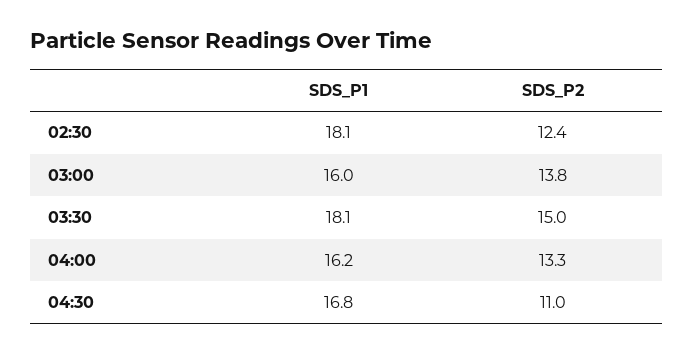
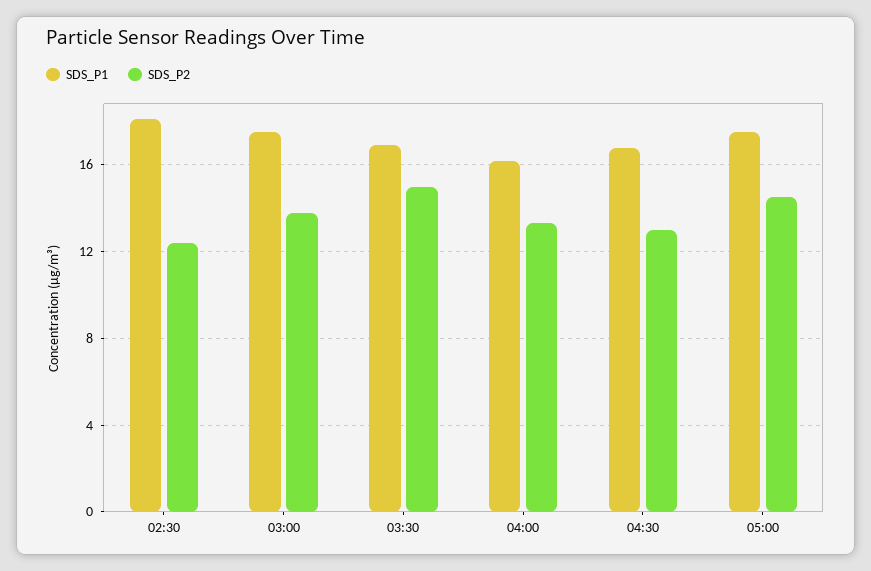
SDS_P1, 03:00: 16 -> 17.5
SDS_P1, 03:30: 18.1 -> 17
SDS_P2, 04:30: 11 -> 13
SDS_P1, 05:00: none -> 17.5
SDS_P2, 05:00: none -> 14.5

